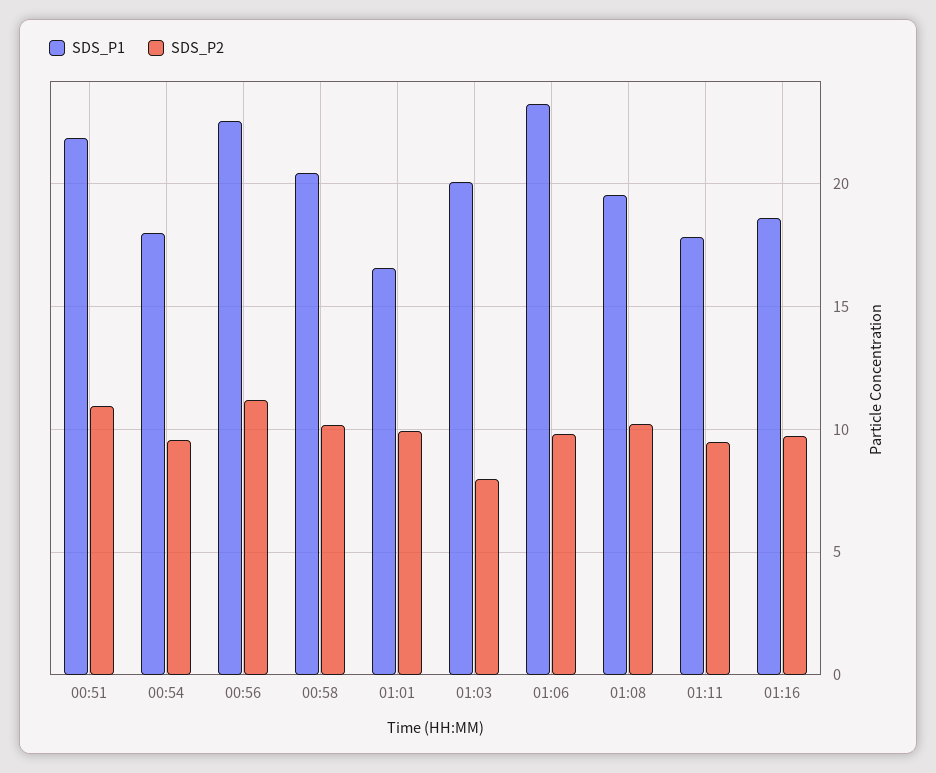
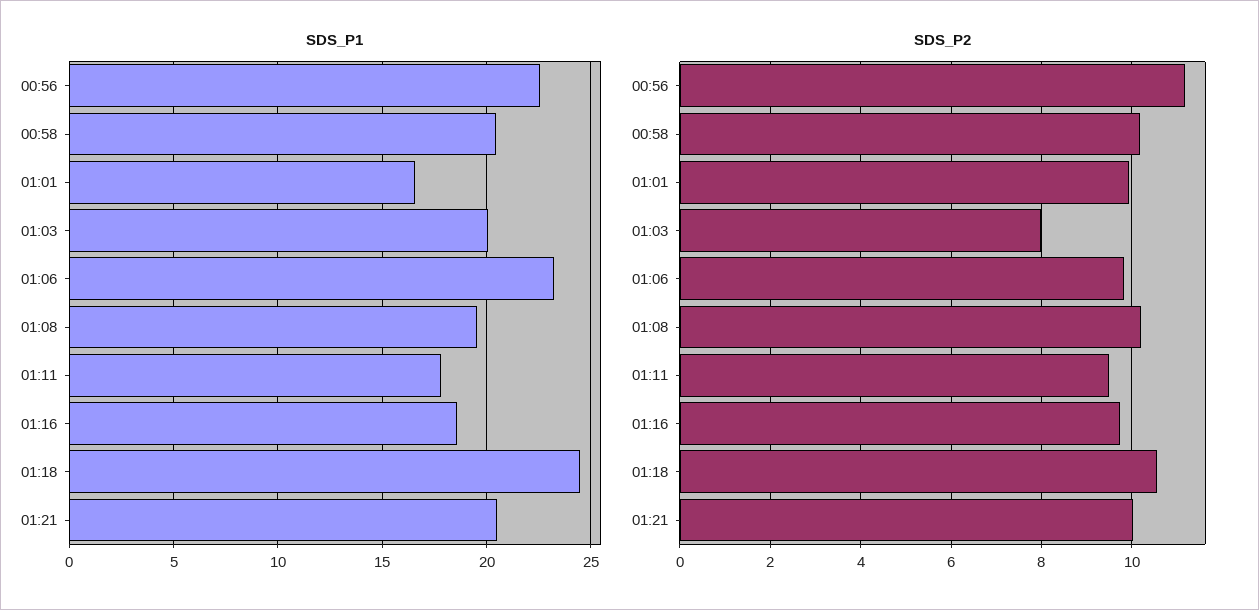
SDS_P1, 00:51: 22 -> none
SDS_P2, 00:51: 11 -> none
SDS_P1, 00:54: 18 -> none
SDS_P2, 00:54: 9.5 -> none
SDS_P1, 01:18: none -> 24.5
SDS_P1, 01:21: none -> 20.5
SDS_P2, 01:18: none -> 10.6
SDS_P2, 01:21: none -> 10

